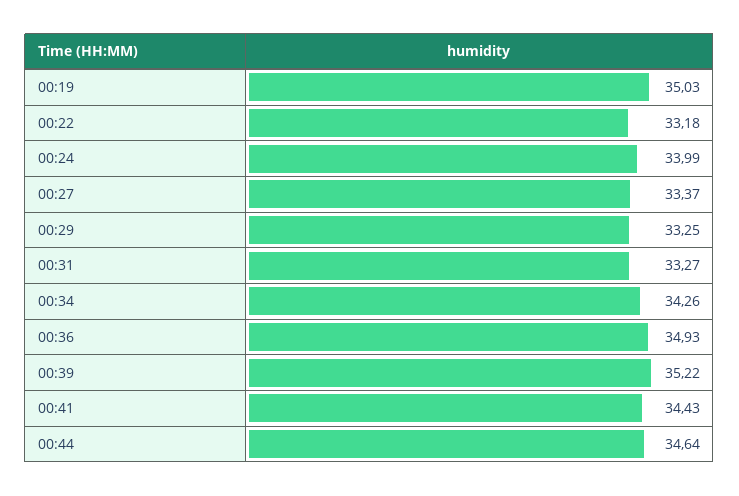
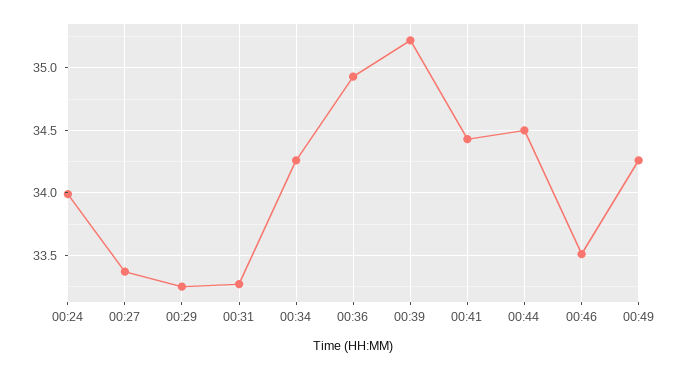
00:19: 35.03 -> none
00:22: 33.18 -> none
00:44: 34.64 -> 34.5
00:46: none -> 33.5
00:49: none -> 34.25

